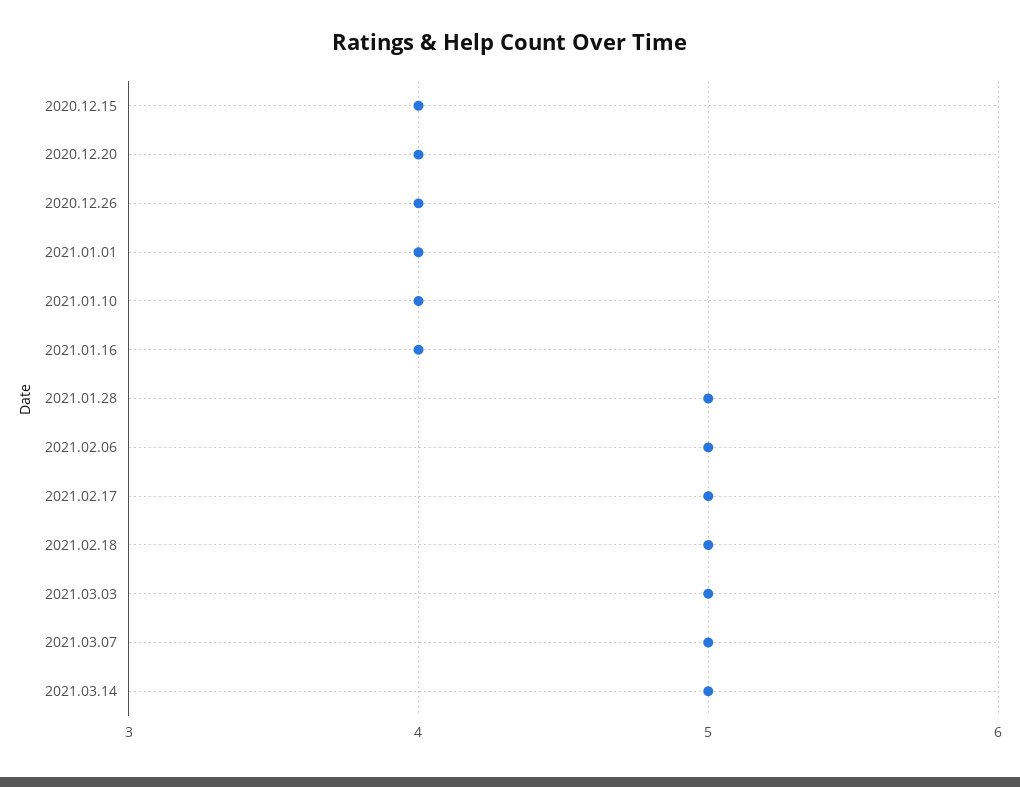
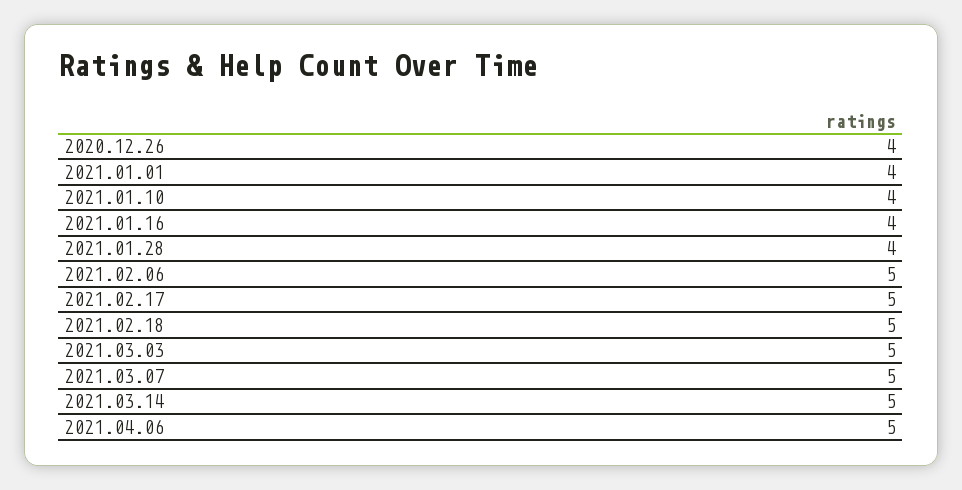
2020.12.15: 4 -> none
2020.12.20: 4 -> none
2021.01.28: 5 -> 4
2021.04.06: none -> 5

